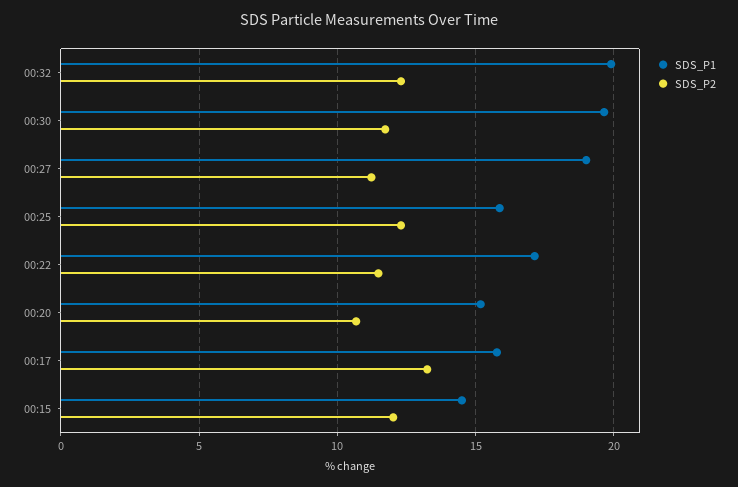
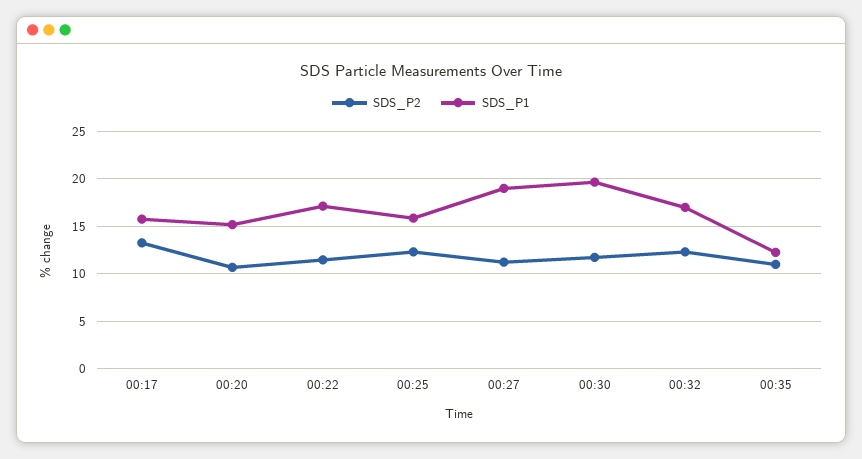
SDS_P1, 00:32: 20 -> 17
SDS_P1, 00:15: 14.5 -> none
SDS_P2, 00:15: 12 -> none
SDS_P2, 00:35: none -> 11
SDS_P1, 00:35: none -> 12

